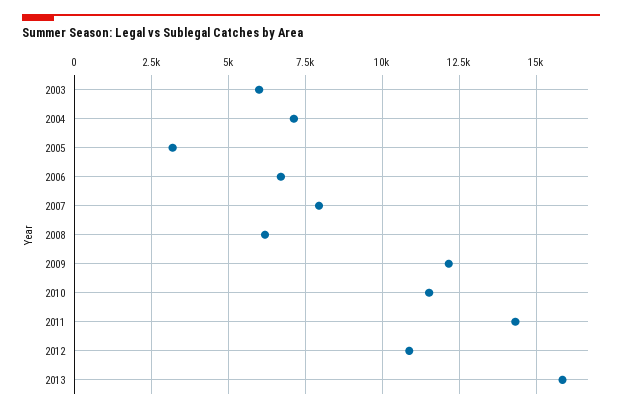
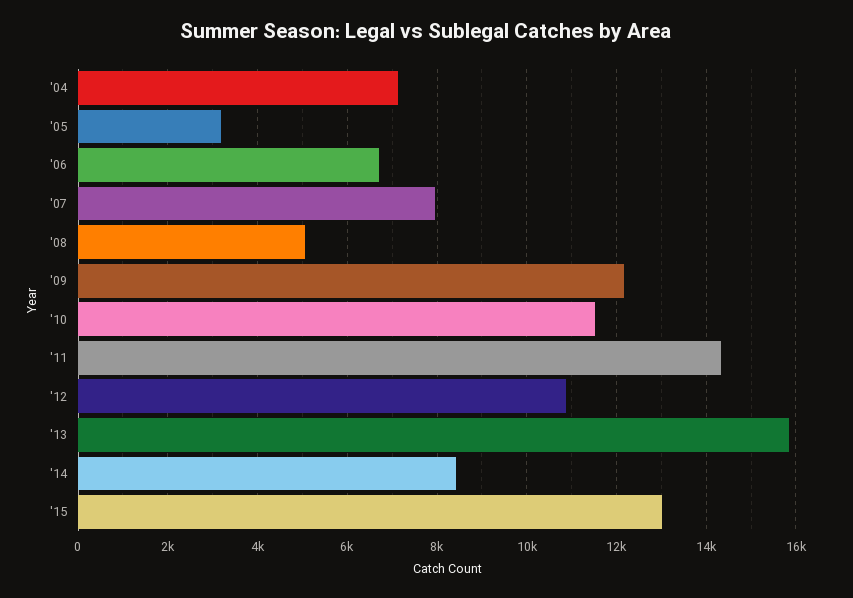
2003: 6000 -> none
2008: 6250 -> 5000
'14: none -> 8400
'15: none -> 13000

